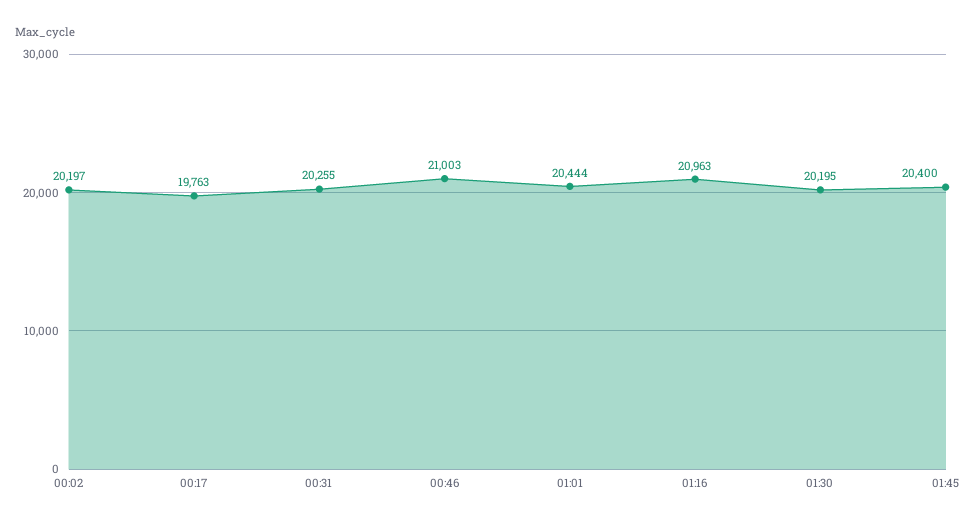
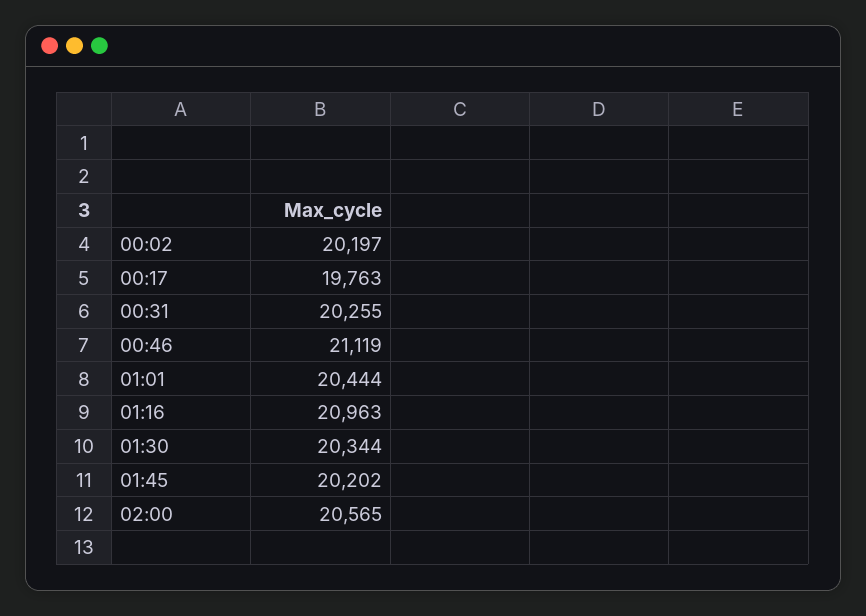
00:46: 21003 -> 21119
01:30: 20195 -> 20344
01:45: 20400 -> 20202
02:00: none -> 20565

